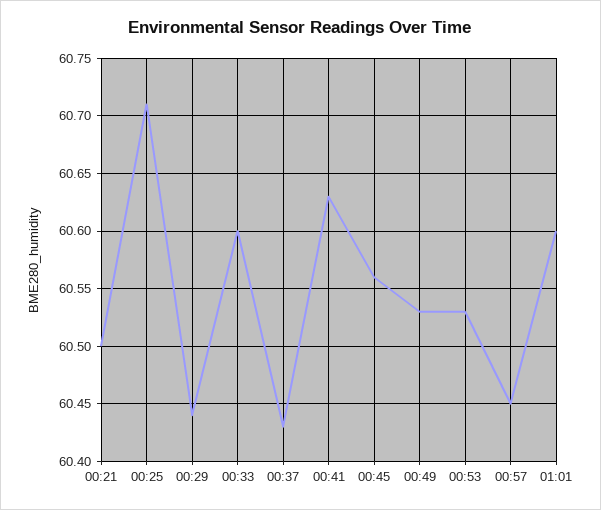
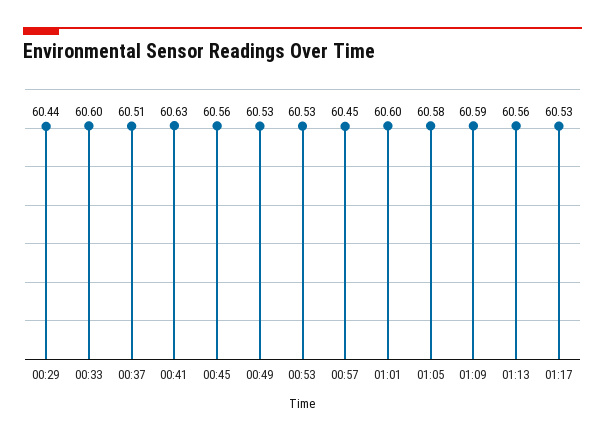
00:21: 60.5 -> none
00:25: 60.71 -> none
00:37: 60.43 -> 60.51
01:05: none -> 60.58
01:09: none -> 60.59
01:13: none -> 60.56
01:17: none -> 60.53

